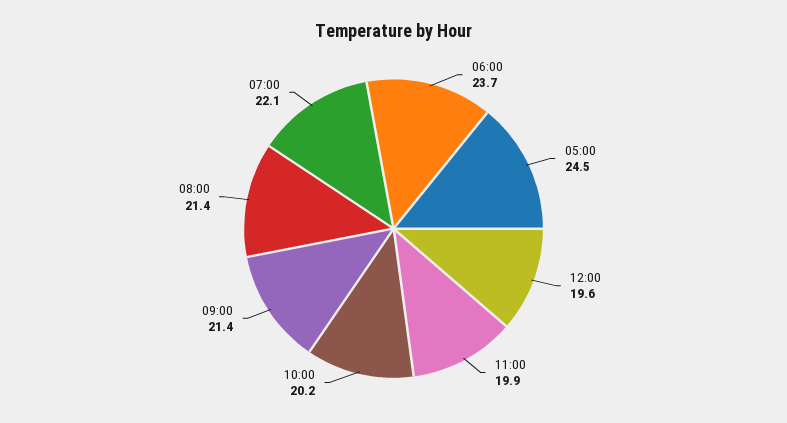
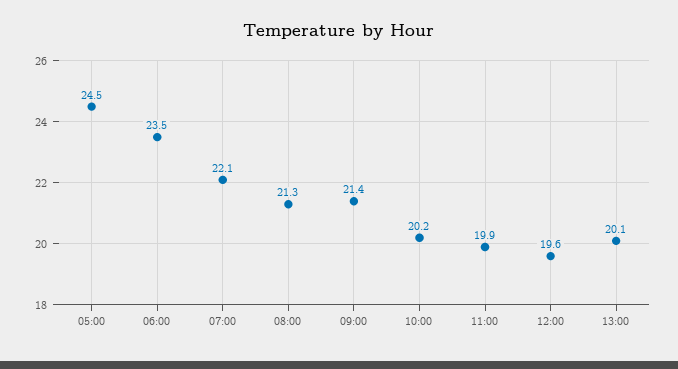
06:00: 23.7 -> 23.5
08:00: 21.4 -> 21.3
13:00: none -> 20.1

